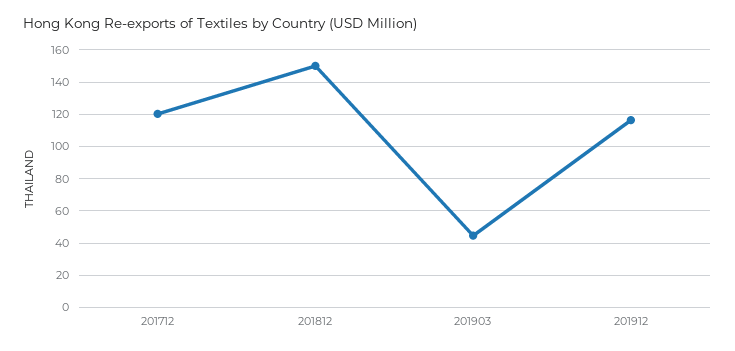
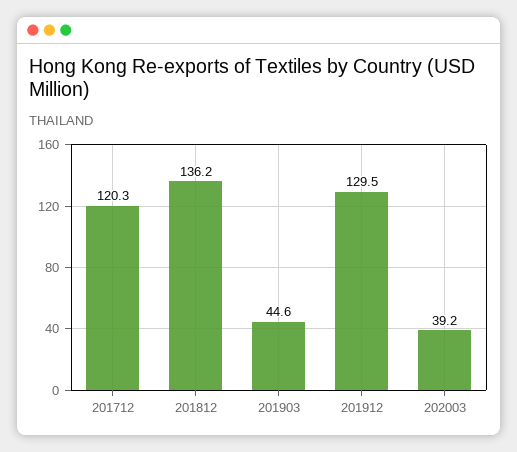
201812: 150 -> 136.2
201912: 115 -> 129.5
202003: none -> 39.2

